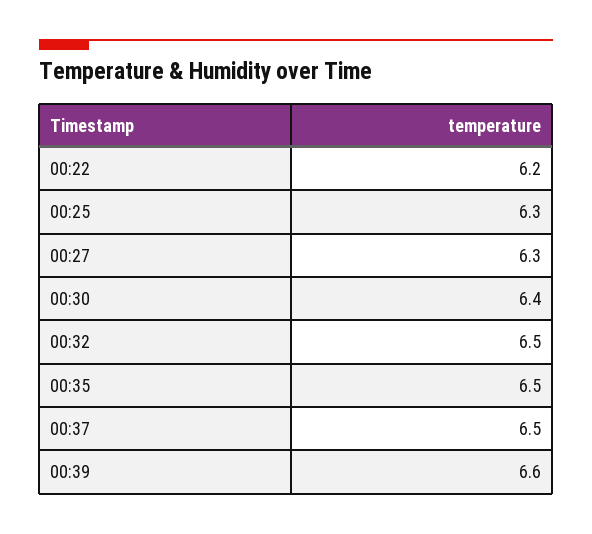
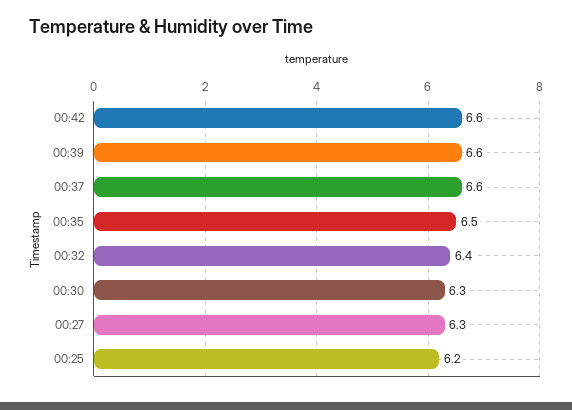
00:22: 6.2 -> none
00:25: 6.3 -> 6.2
00:30: 6.4 -> 6.3
00:32: 6.5 -> 6.4
00:37: 6.5 -> 6.6
00:42: none -> 6.6

